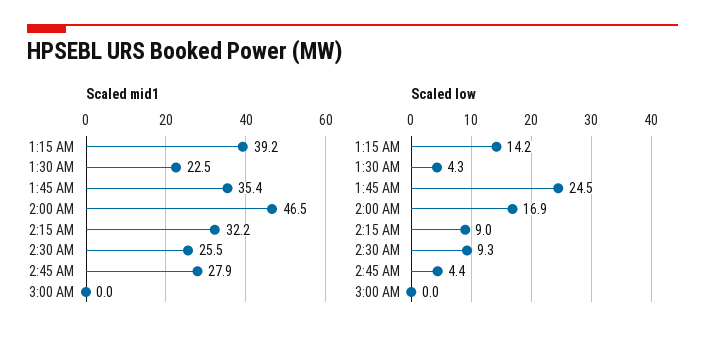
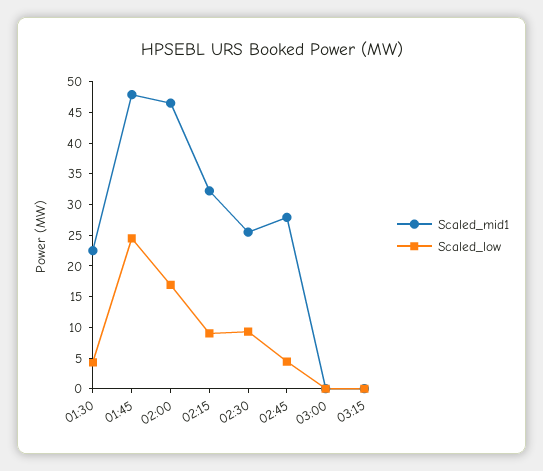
Scaled mid1, 1:15 AM: 39.2 -> none
Scaled mid1, 1:45 AM: 35.4 -> 47.5
Scaled low, 1:15 AM: 14.2 -> none
Scaled mid1, 03:15: none -> 0
Scaled low, 03:15: none -> 0

